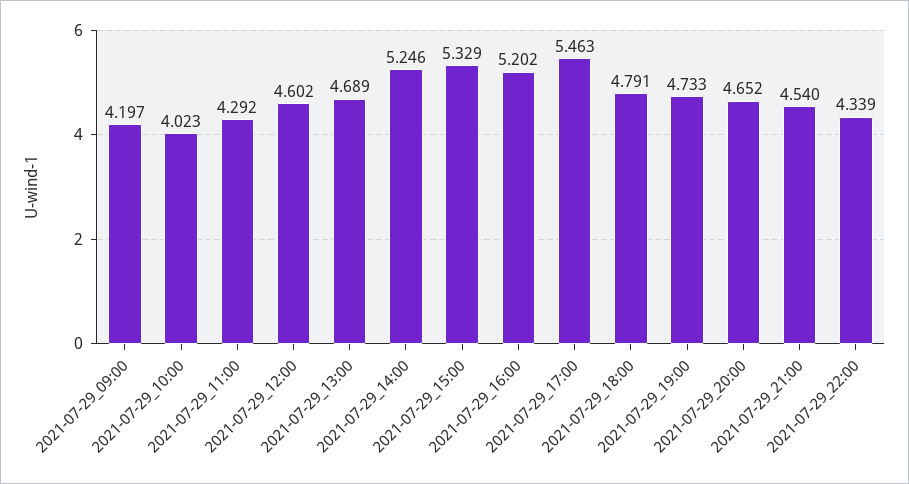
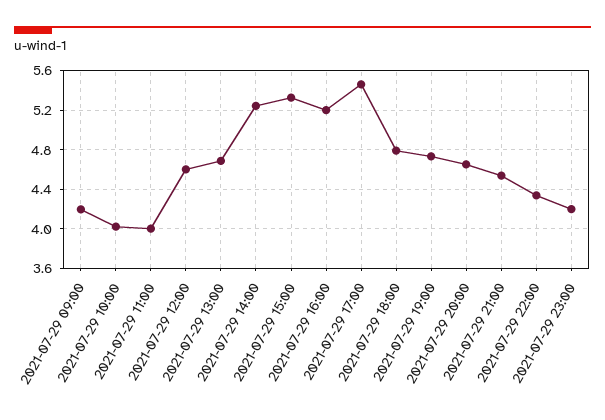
2021-07-29_11:00: 4.292 -> 4
2021-07-29 23:00: none -> 4.2

